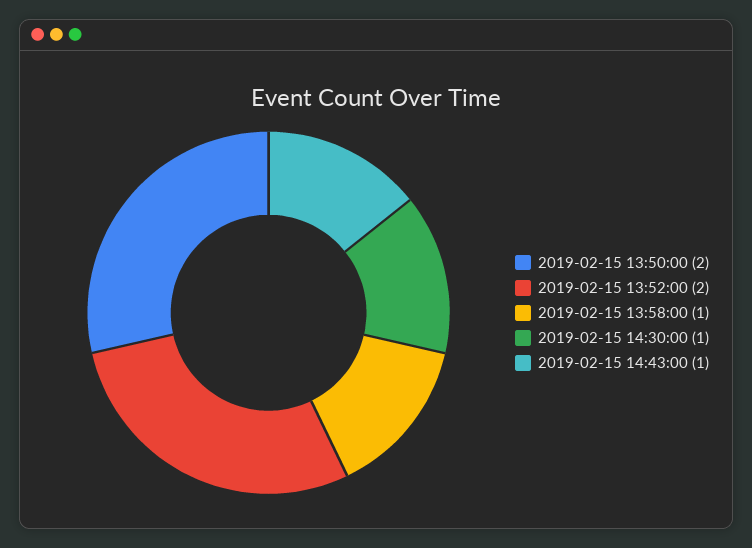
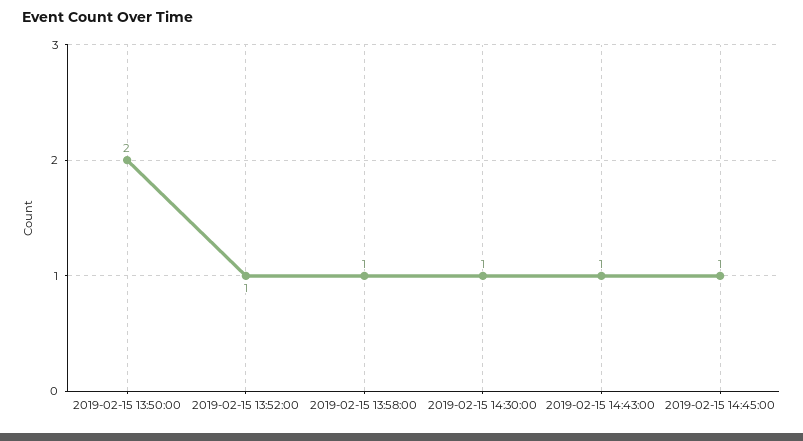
2019-02-15 13:52:00: 2 -> 1
2019-02-15 14:45:00: none -> 1

